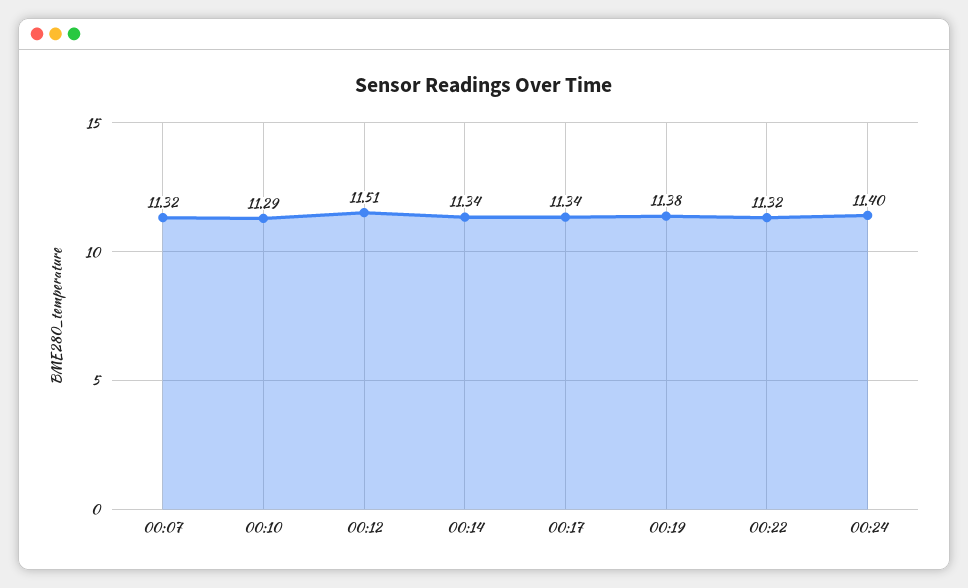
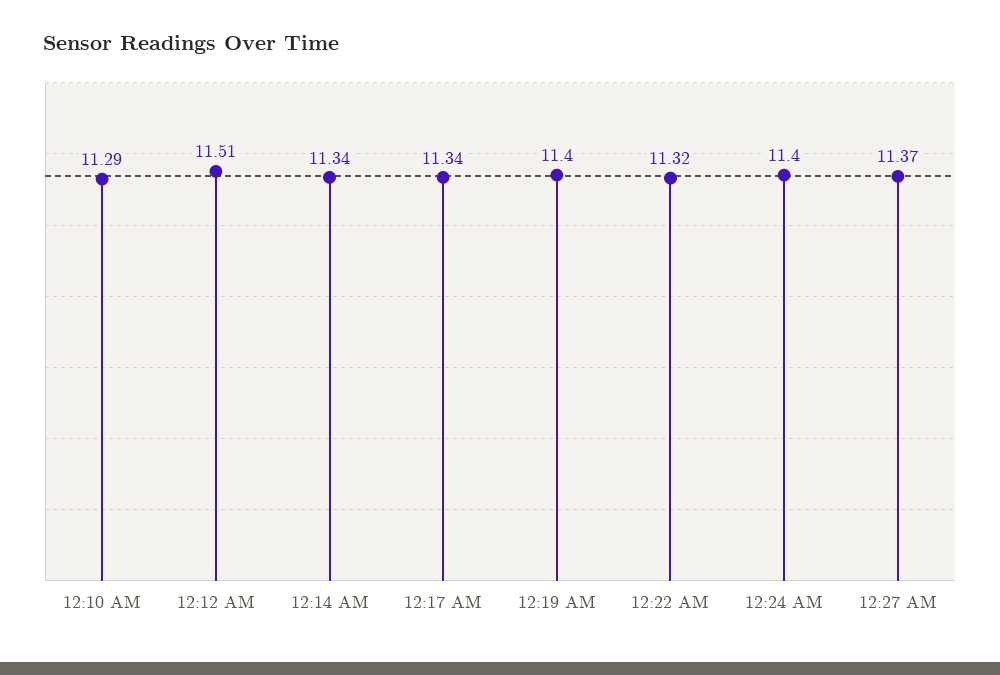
00:07: 11.32 -> none
00:19: 11.38 -> 11.4
12:27 AM: none -> 11.37

